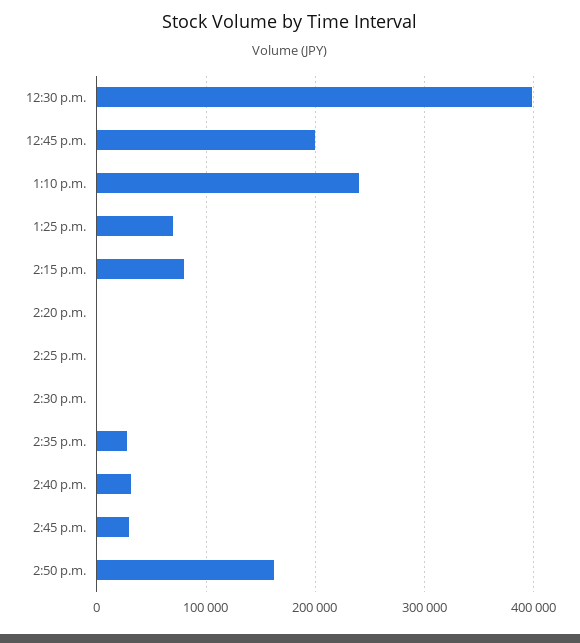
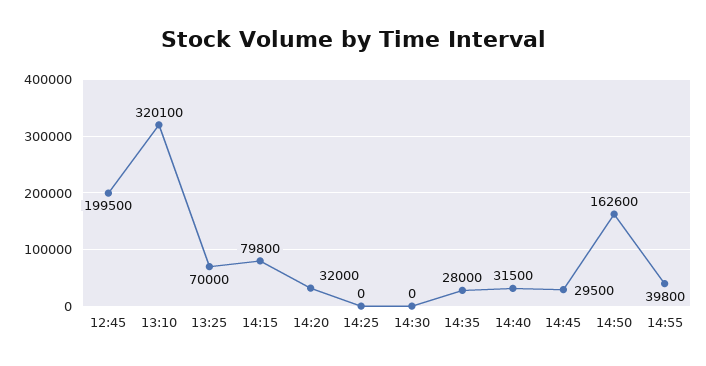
12:30 p.m.: 400000 -> none
1:10 p.m.: 240000 -> 320100
2:20 p.m.: 0 -> 32000
14:55: none -> 39800

